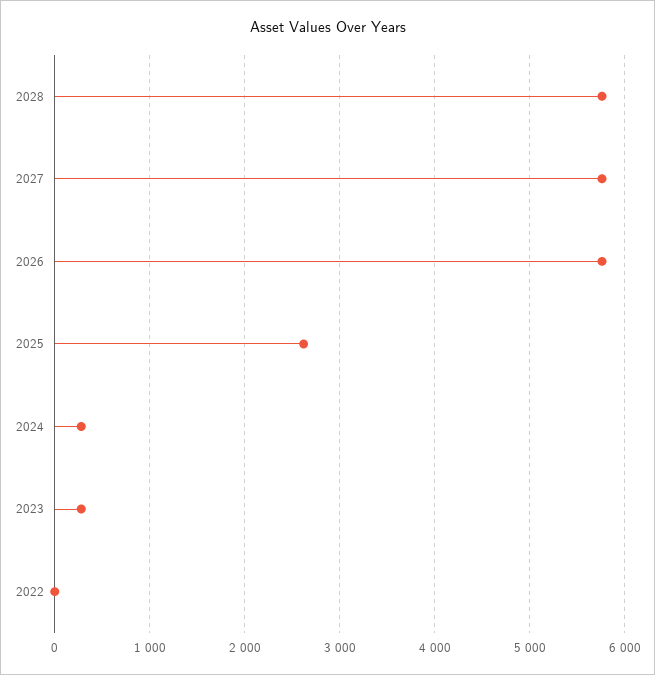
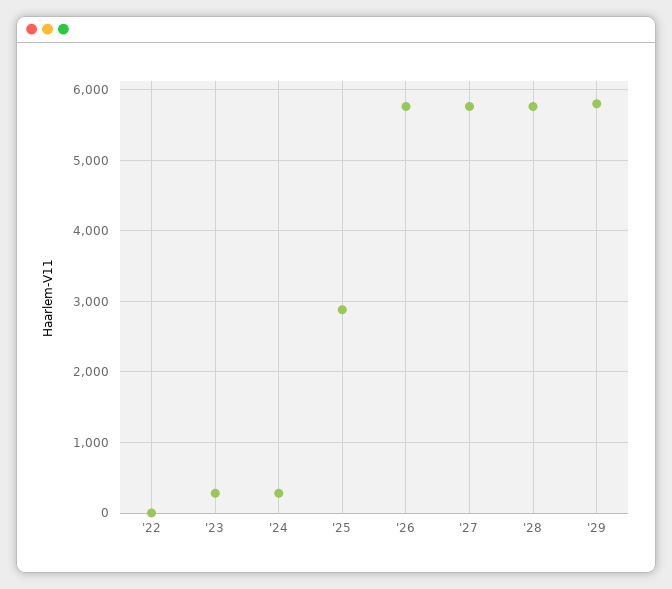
2025: 2600 -> 2900
'29: none -> 5800

